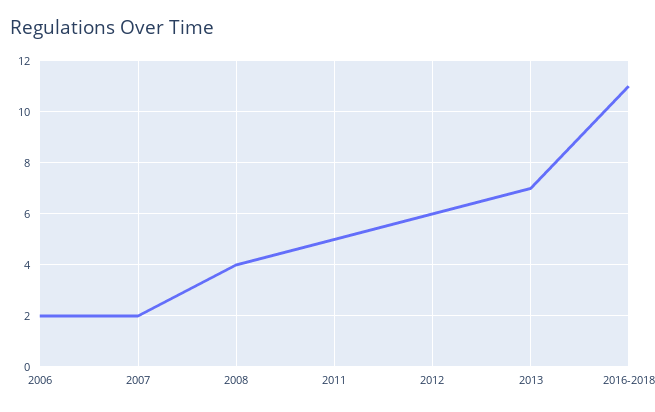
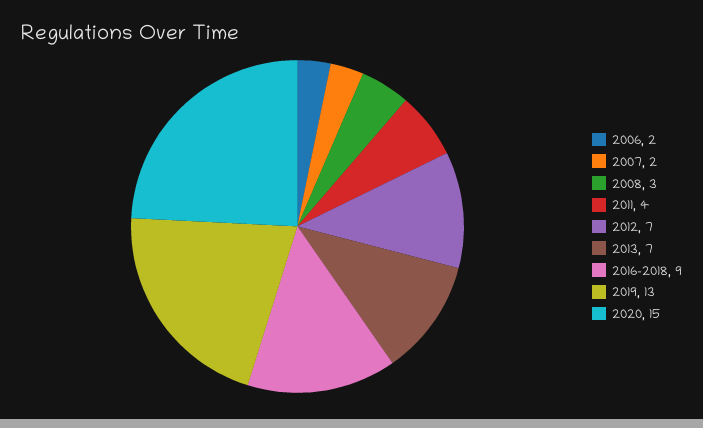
2008: 4 -> 3
2011: 5 -> 4
2012: 6 -> 7
2016-2018: 11 -> 9
2019: none -> 13
2020: none -> 15

